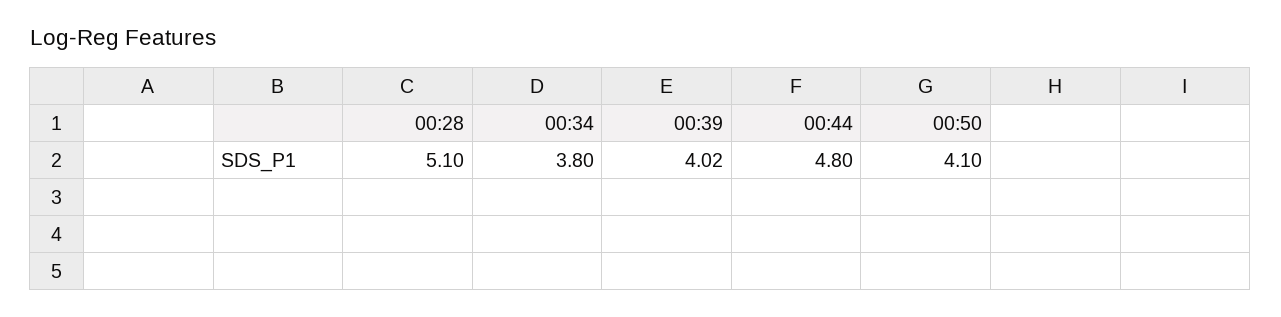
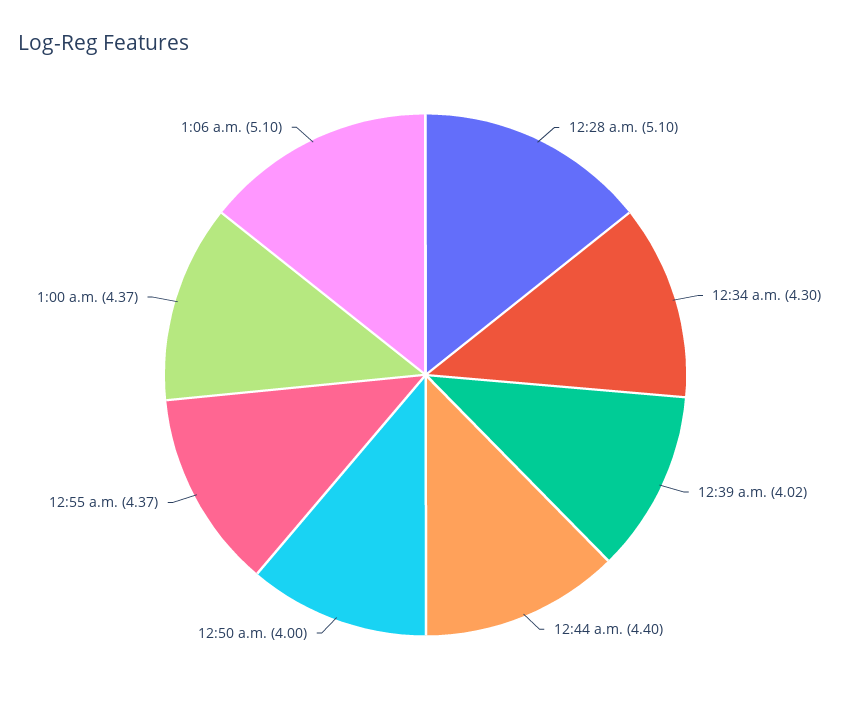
00:34: 3.8 -> 4.3
00:44: 4.8 -> 4.4
00:50: 4.1 -> 4
12:55 a.m.: none -> 4.37
1:00 a.m.: none -> 4.37
1:06 a.m.: none -> 5.1

